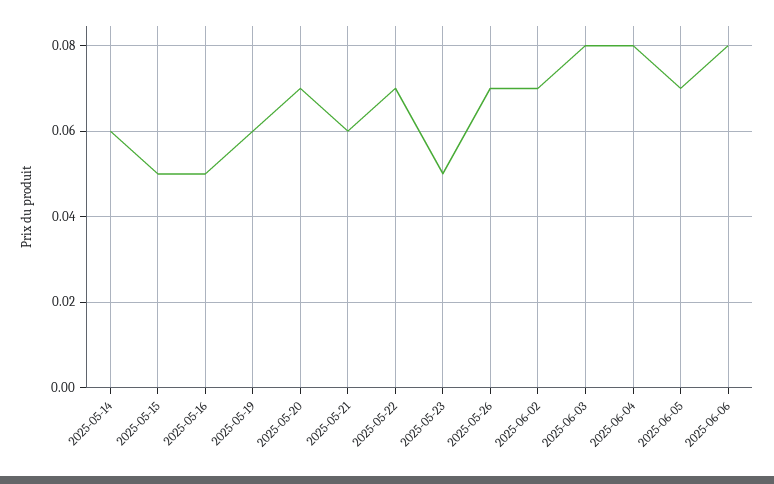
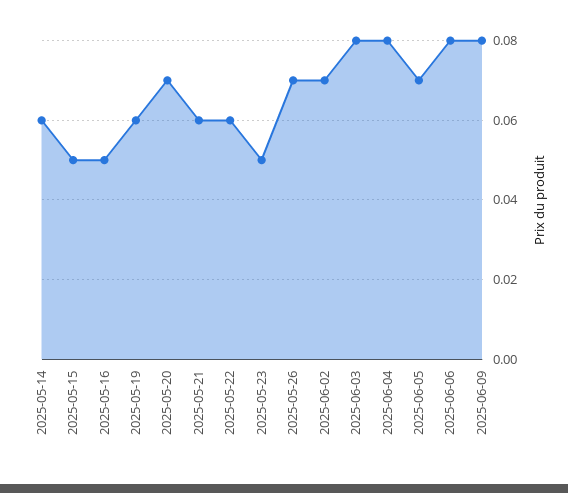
2025-05-22: 0.07 -> 0.06
2025-06-09: none -> 0.08

